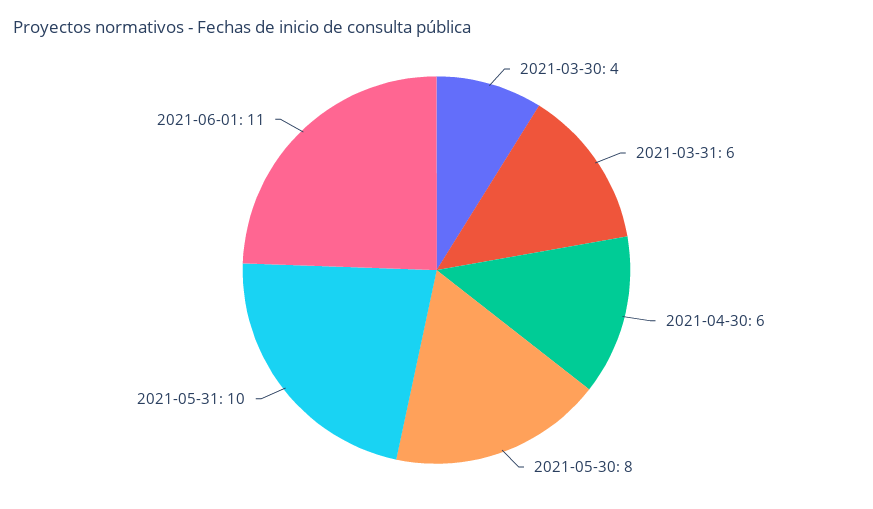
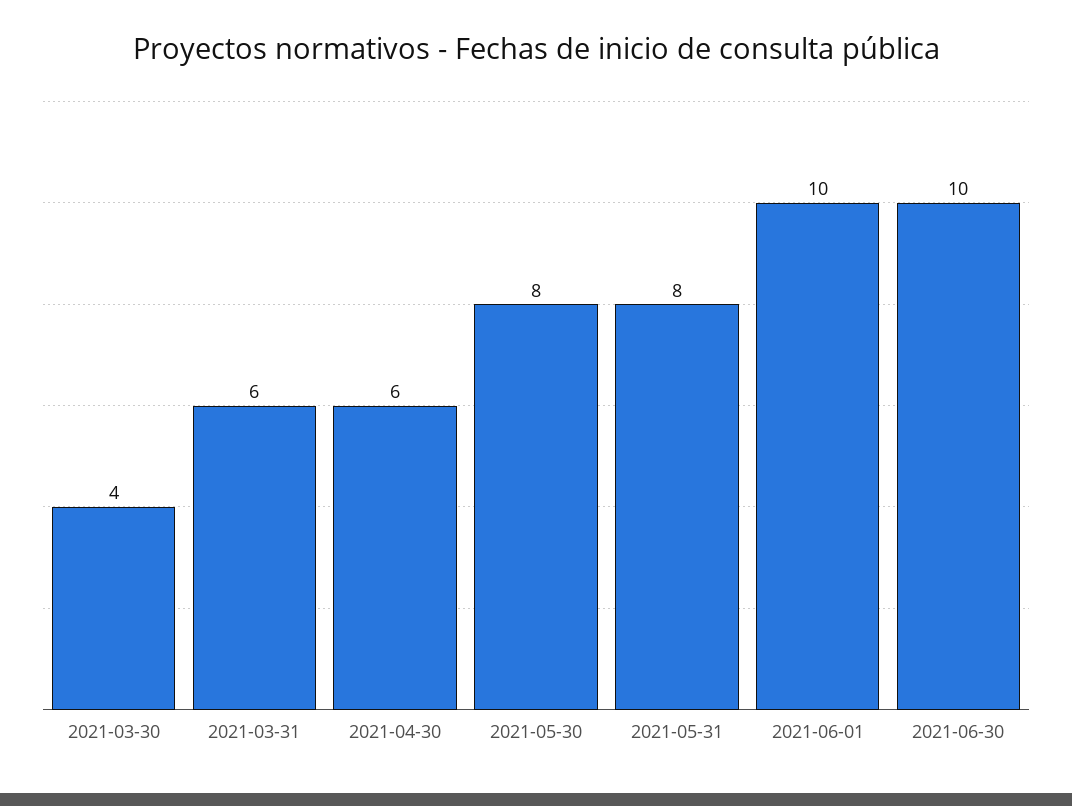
2021-05-31: 10 -> 8
2021-06-01: 11 -> 10
2021-06-30: none -> 10

